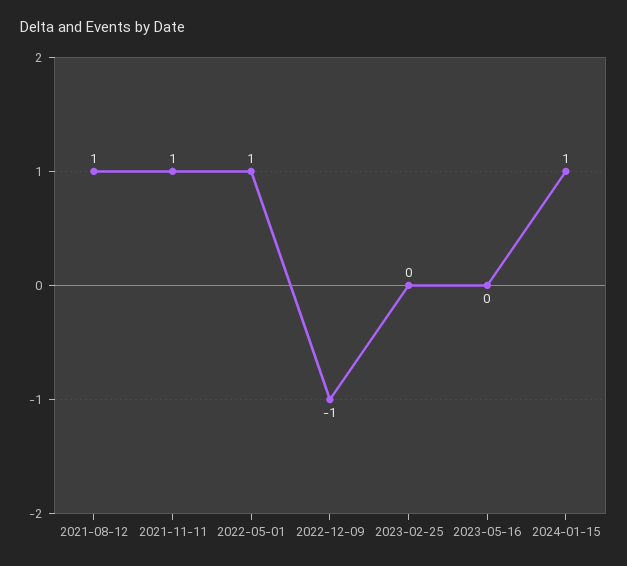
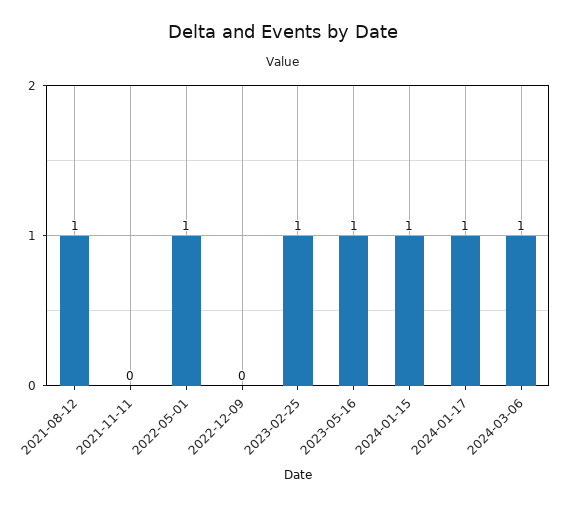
2021-11-11: 1 -> 0
2022-12-09: -1 -> 0
2023-02-25: 0 -> 1
2023-05-16: 0 -> 1
2024-01-17: none -> 1
2024-03-06: none -> 1

